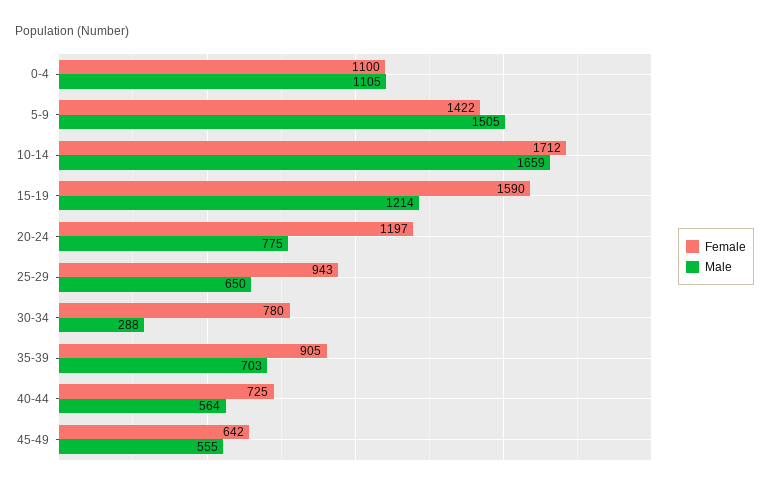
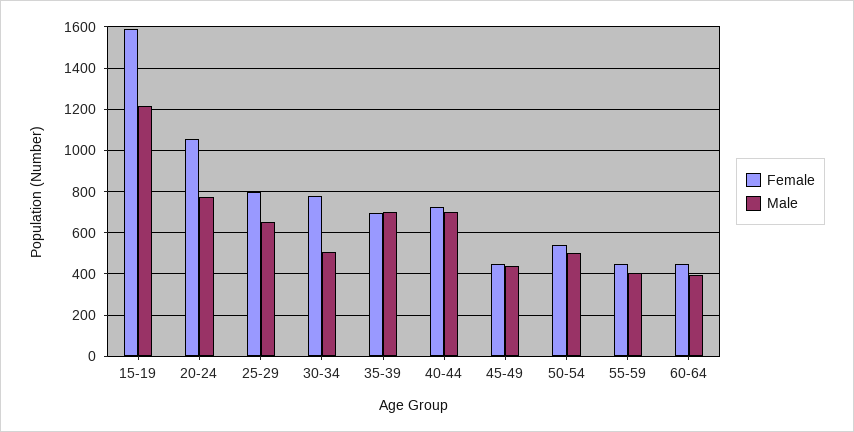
Female, 0-4: 1100 -> none
Male, 0-4: 1105 -> none
Female, 5-9: 1422 -> none
Male, 5-9: 1505 -> none
Female, 10-14: 1712 -> none
Male, 10-14: 1659 -> none
Female, 20-24: 1197 -> 1050
Female, 25-29: 943 -> 800
Male, 30-34: 288 -> 500
Female, 35-39: 905 -> 700
Male, 40-44: 564 -> 700
Female, 45-49: 642 -> 450
Male, 45-49: 555 -> 450
Female, 50-54: none -> 550
Male, 50-54: none -> 500
Female, 55-59: none -> 450
Male, 55-59: none -> 400
Female, 60-64: none -> 450
Male, 60-64: none -> 400

